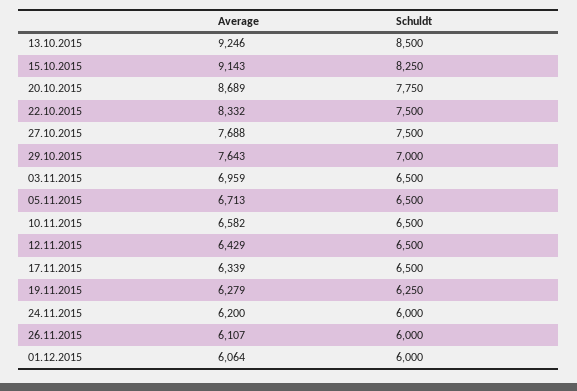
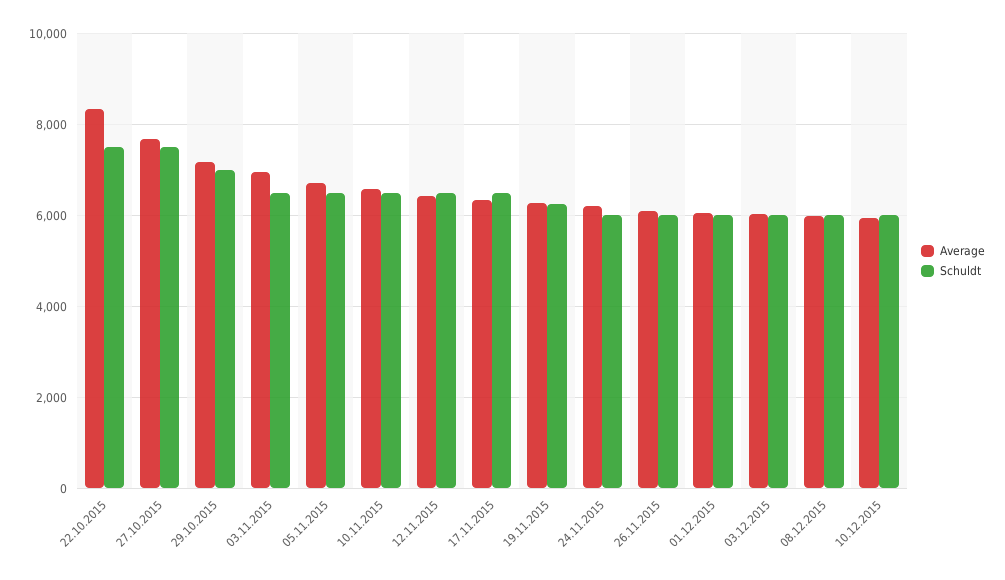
Average, 13.10.2015: 9246 -> none
Schuldt, 13.10.2015: 8500 -> none
Average, 15.10.2015: 9143 -> none
Schuldt, 15.10.2015: 8250 -> none
Average, 20.10.2015: 8689 -> none
Schuldt, 20.10.2015: 7750 -> none
Average, 29.10.2015: 7643 -> 7200
Average, 03.12.2015: none -> 6000
Schuldt, 03.12.2015: none -> 6000
Average, 08.12.2015: none -> 6000
Schuldt, 08.12.2015: none -> 6000
Average, 10.12.2015: none -> 6000
Schuldt, 10.12.2015: none -> 6000

